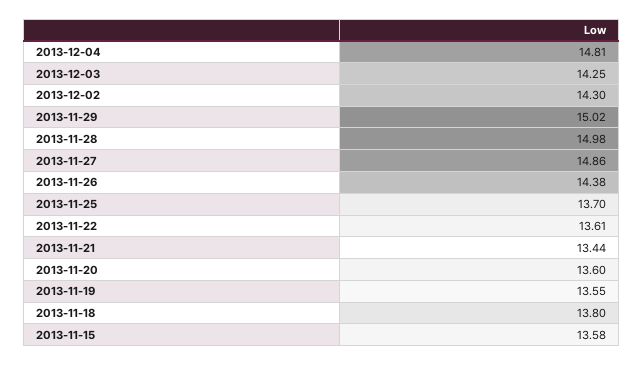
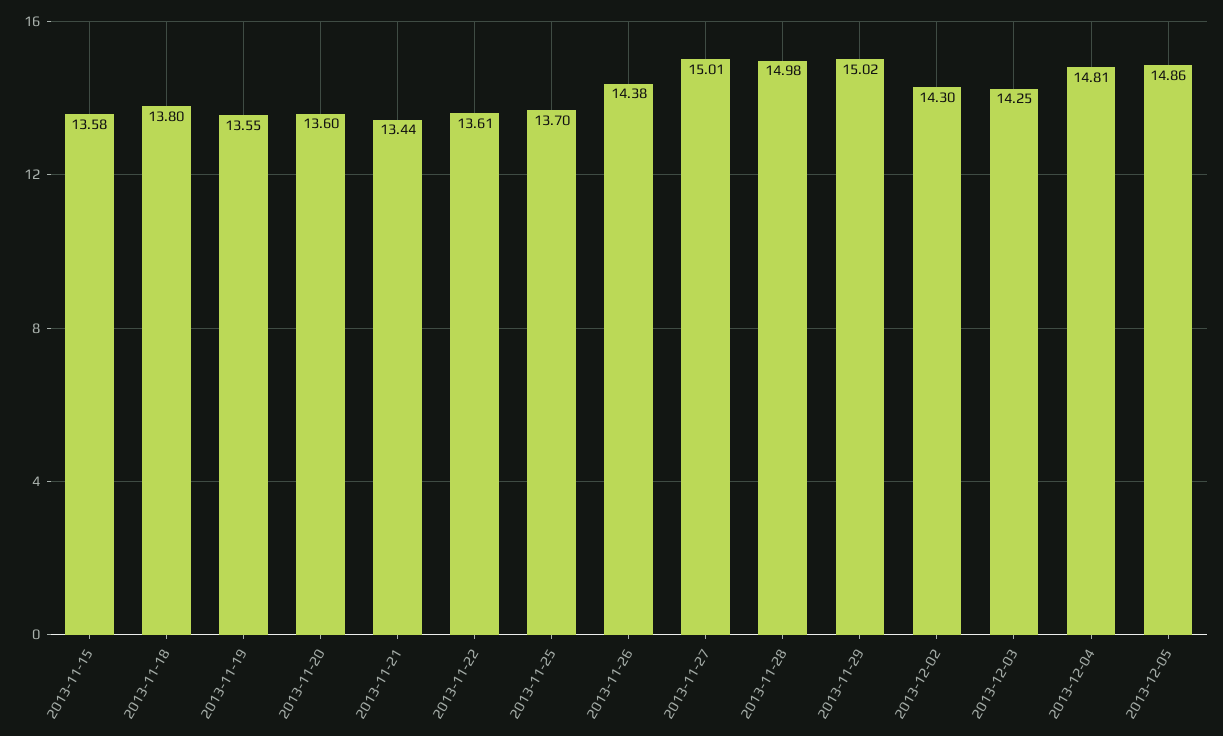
2013-11-27: 14.86 -> 15.01
2013-12-05: none -> 14.86

